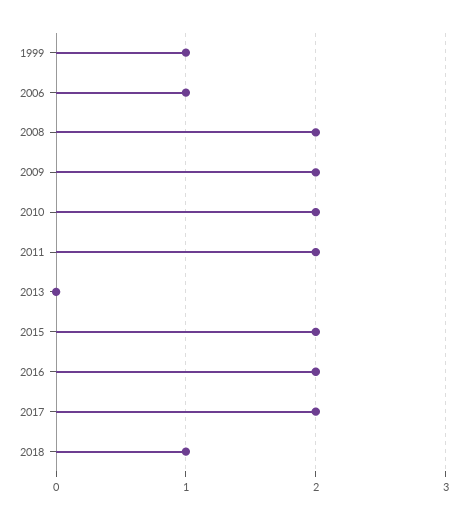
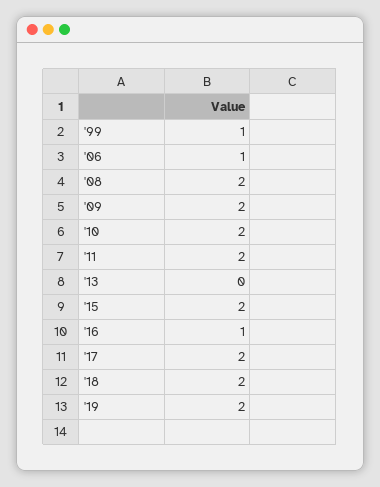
2016: 2 -> 1
2018: 1 -> 2
'19: none -> 2

